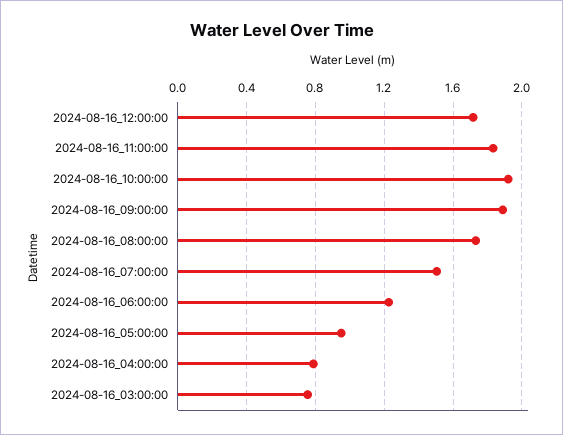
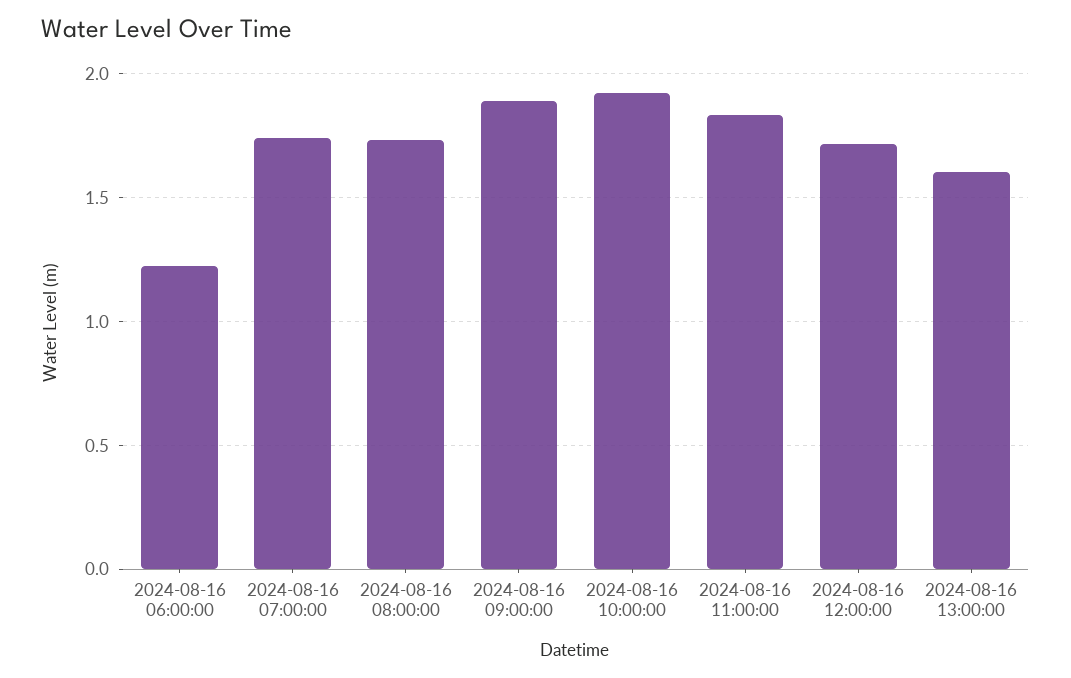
2024-08-16_07:00:00: 1.5 -> 1.75
2024-08-16_05:00:00: 0.95 -> none
2024-08-16_04:00:00: 0.8 -> none
2024-08-16_03:00:00: 0.75 -> none
2024-08-16 13:00:00: none -> 1.6

